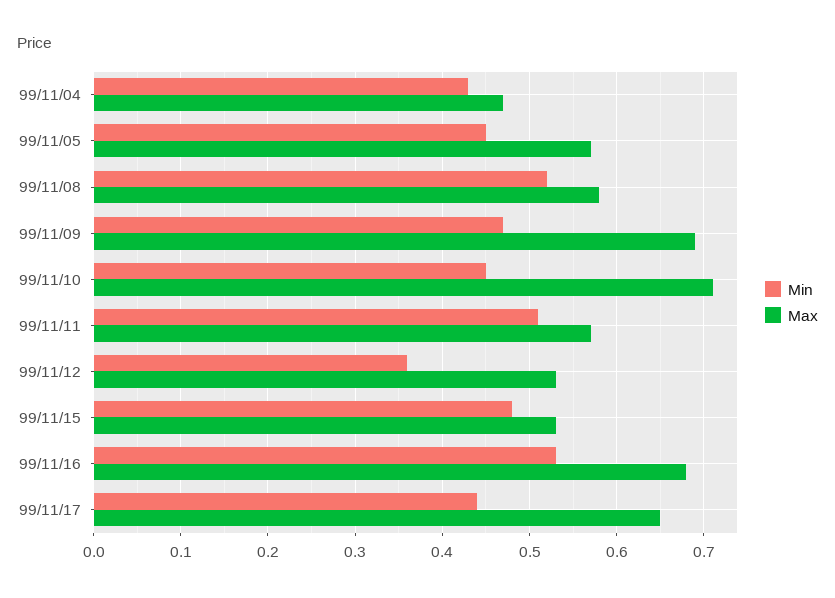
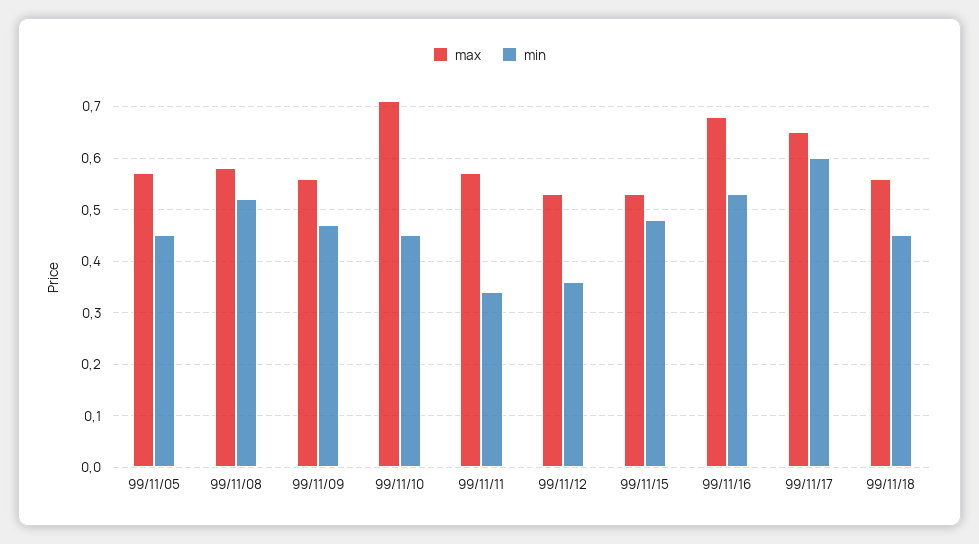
Min, 99/11/04: 0.43 -> none
Max, 99/11/04: 0.47 -> none
Max, 99/11/09: 0.69 -> 0.55
Min, 99/11/11: 0.51 -> 0.35
Min, 99/11/17: 0.44 -> 0.6
Max, 99/11/18: none -> 0.55
Min, 99/11/18: none -> 0.45

